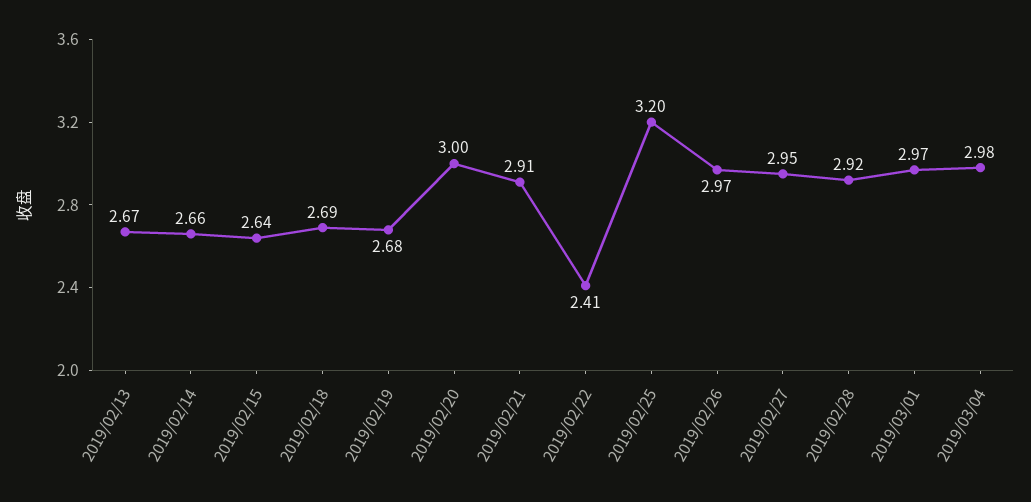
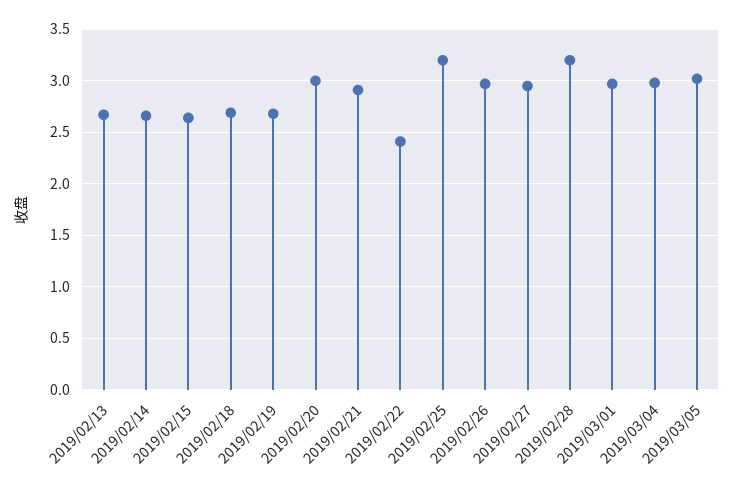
2019/02/28: 2.92 -> 3.2
2019/03/05: none -> 3

